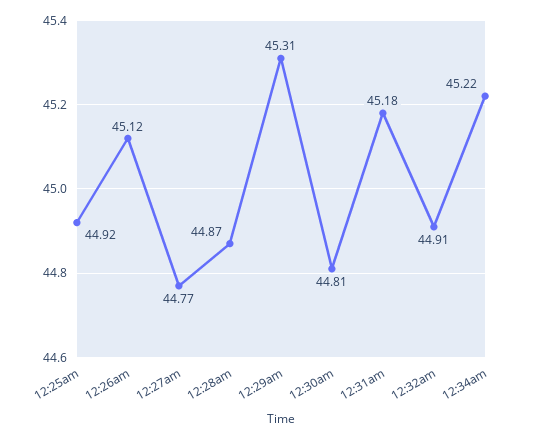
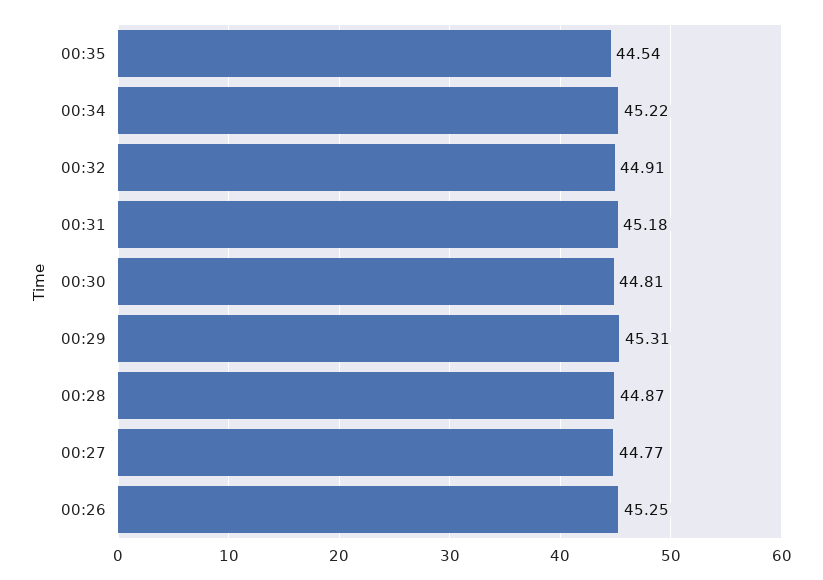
12:25am: 44.92 -> none
12:26am: 45.12 -> 45.25
00:35: none -> 44.54

